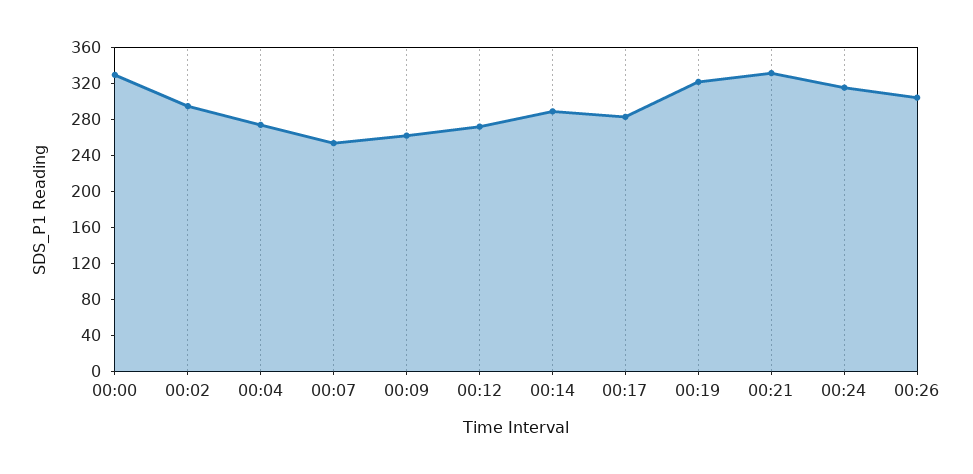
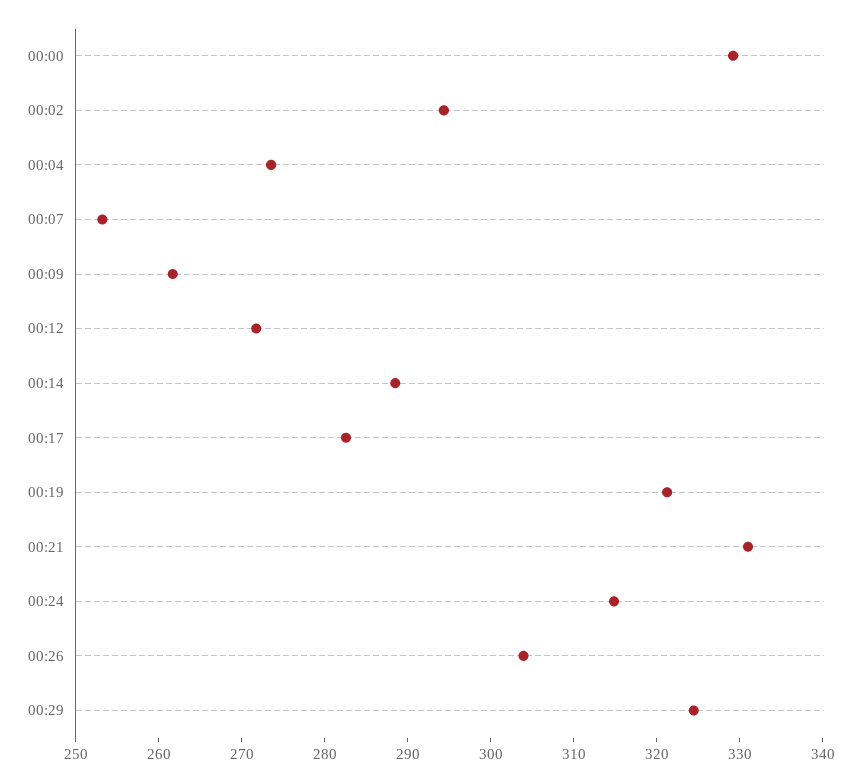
00:29: none -> 324

